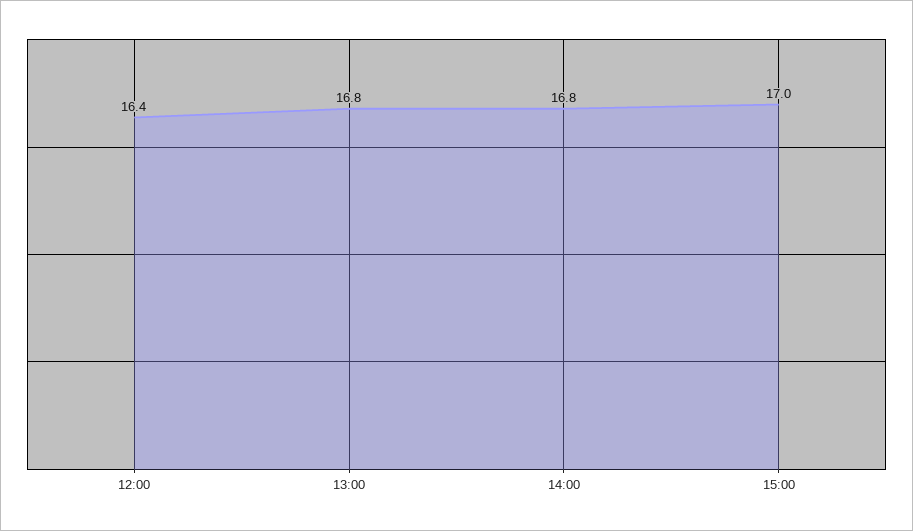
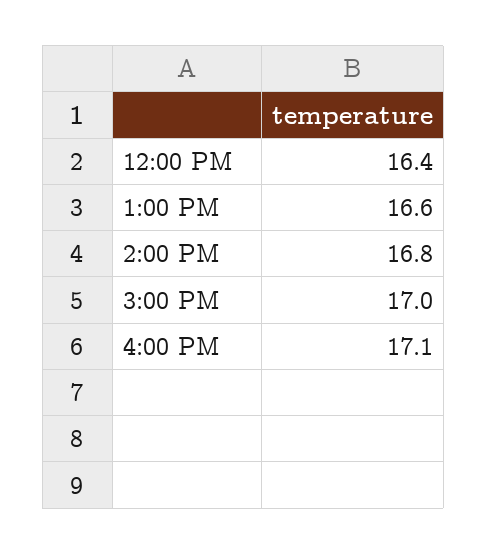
13:00: 16.8 -> 16.6
4:00 PM: none -> 17.1

